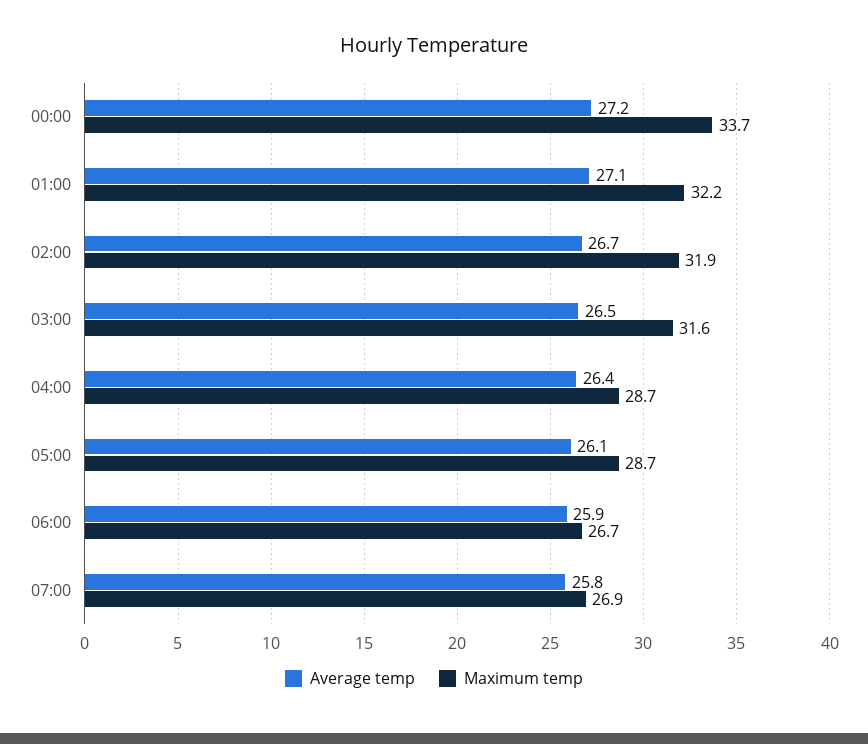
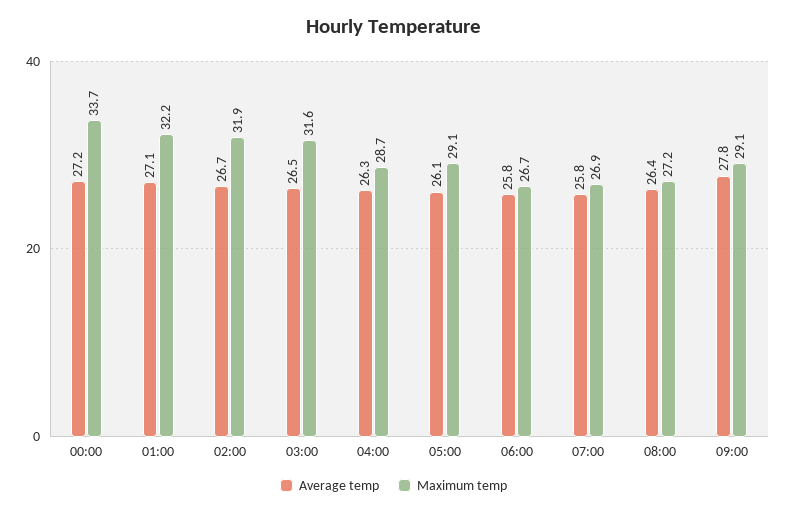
Average temp, 04:00: 26.4 -> 26.3
Maximum temp, 05:00: 28.7 -> 29.1
Average temp, 06:00: 25.9 -> 25.8
Average temp, 08:00: none -> 26.4
Maximum temp, 08:00: none -> 27.2
Average temp, 09:00: none -> 27.8
Maximum temp, 09:00: none -> 29.1

